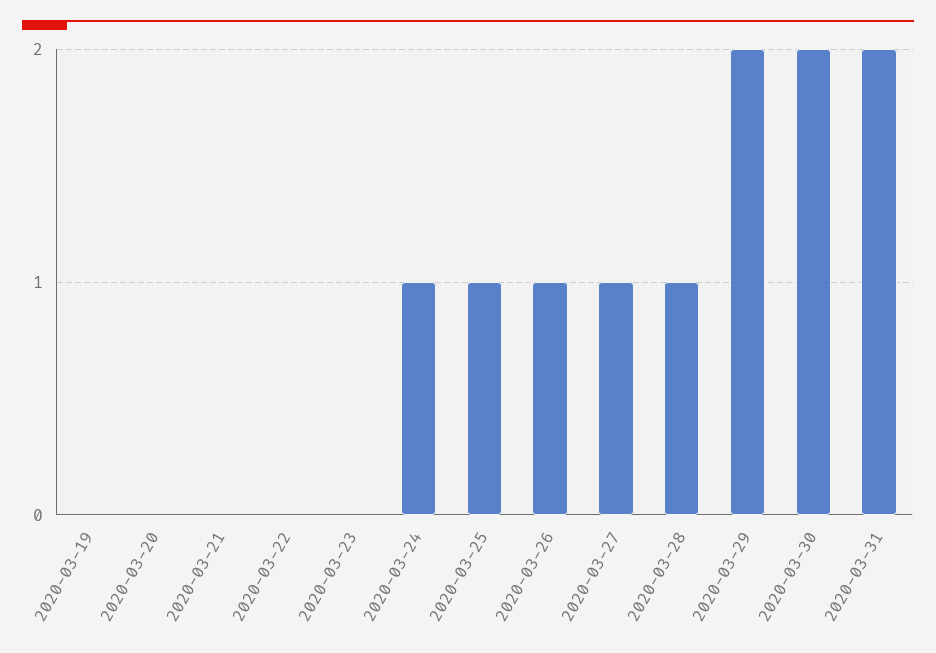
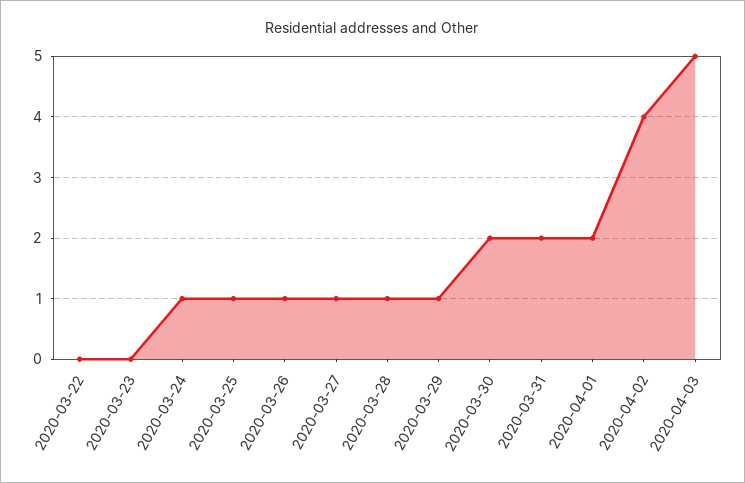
2020-03-19: 0 -> none
2020-03-20: 0 -> none
2020-03-21: 0 -> none
2020-03-29: 2 -> 1
2020-04-01: none -> 2
2020-04-02: none -> 4
2020-04-03: none -> 5

